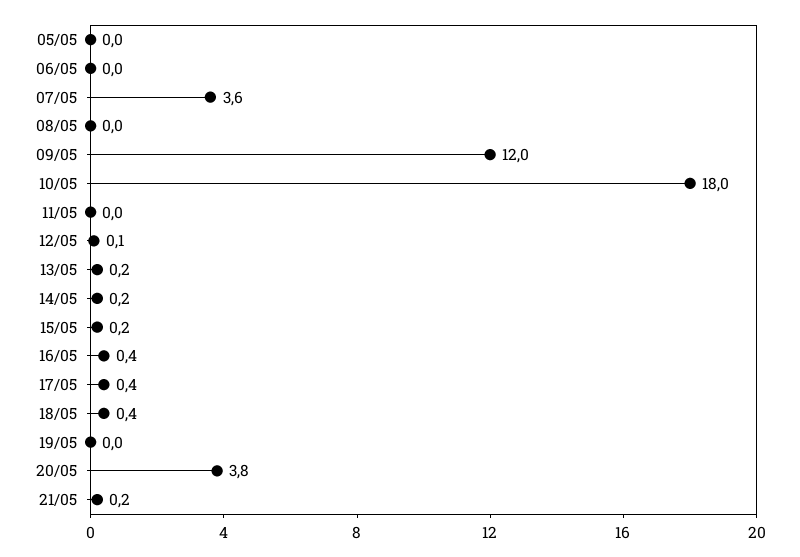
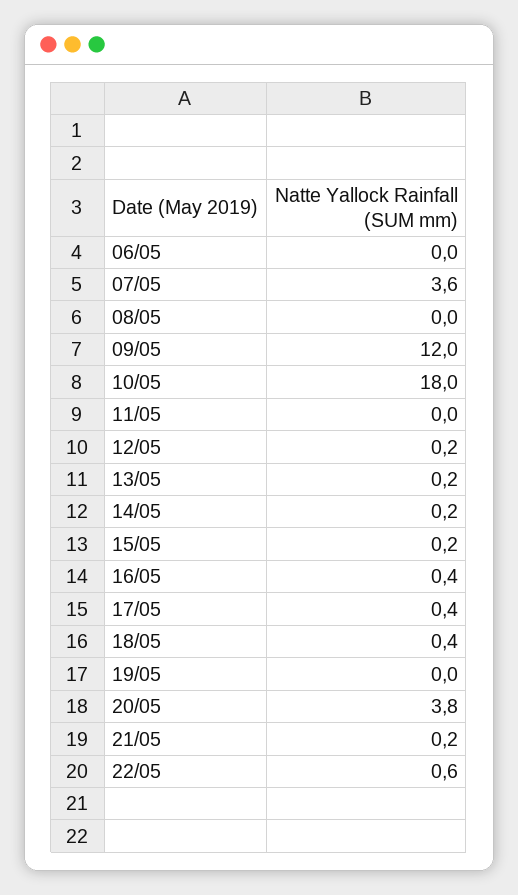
05/05: 0 -> none
12/05: 0.1 -> 0.2
22/05: none -> 0.6

